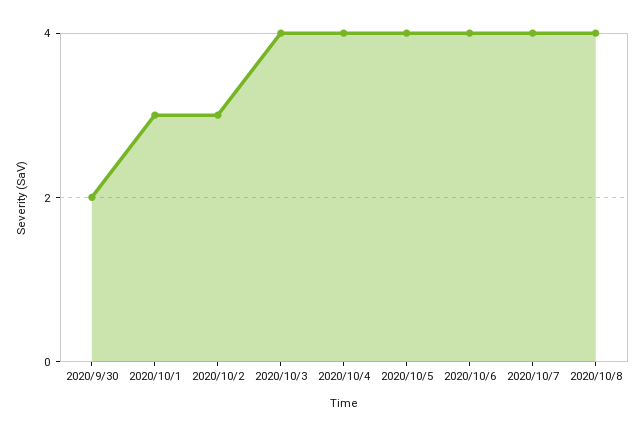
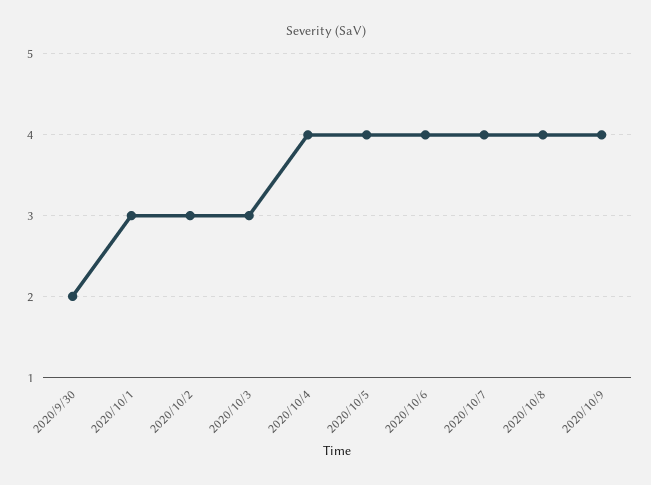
2020/10/3: 4 -> 3
2020/10/9: none -> 4

